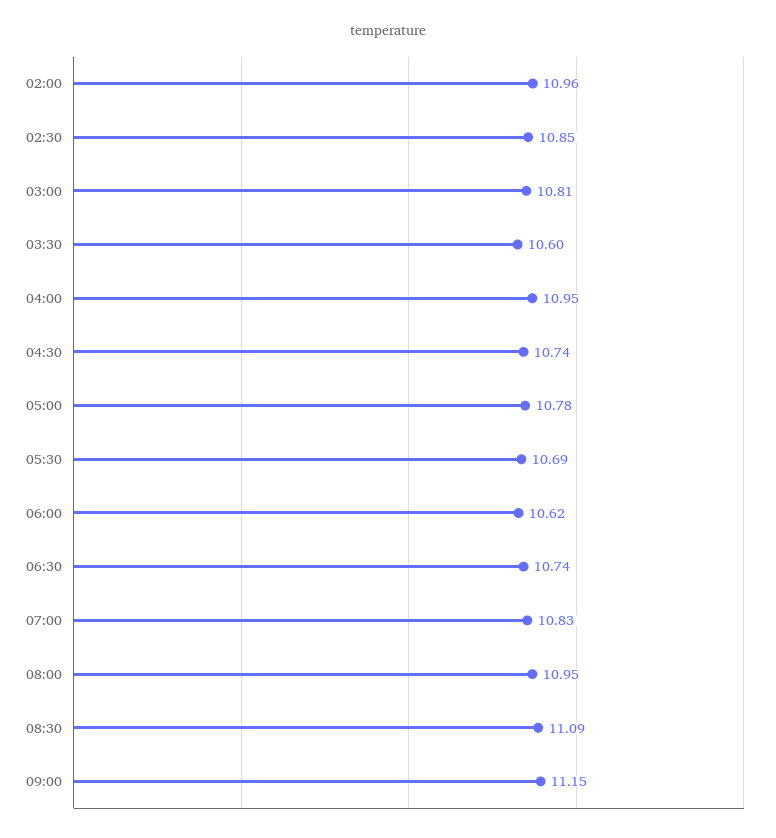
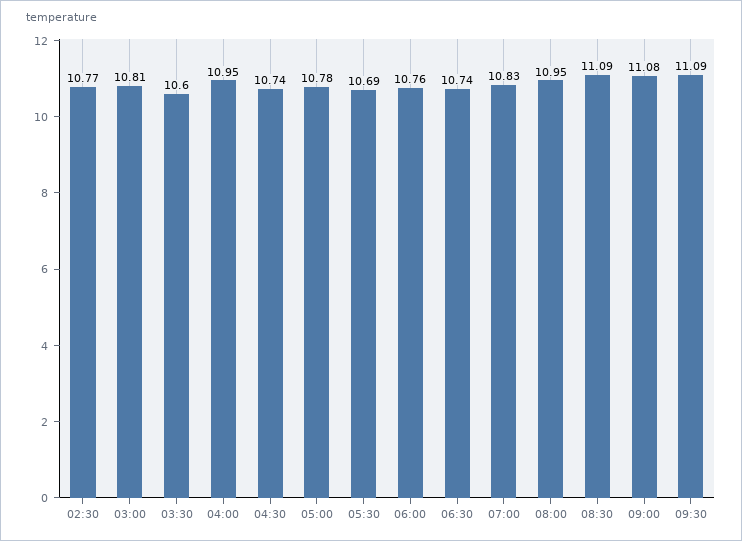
02:00: 10.96 -> none
02:30: 10.85 -> 10.77
06:00: 10.62 -> 10.76
09:00: 11.15 -> 11.08
09:30: none -> 11.09

